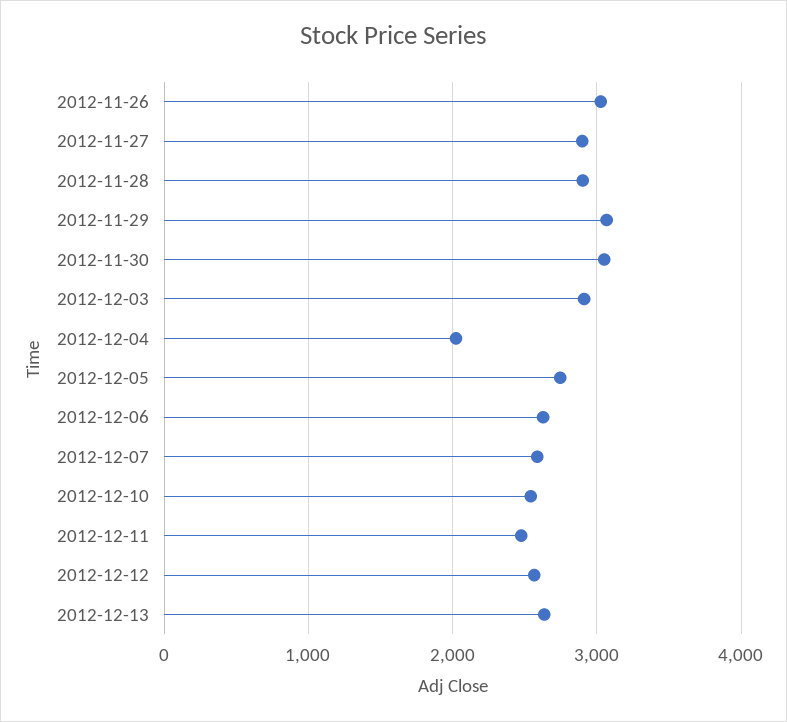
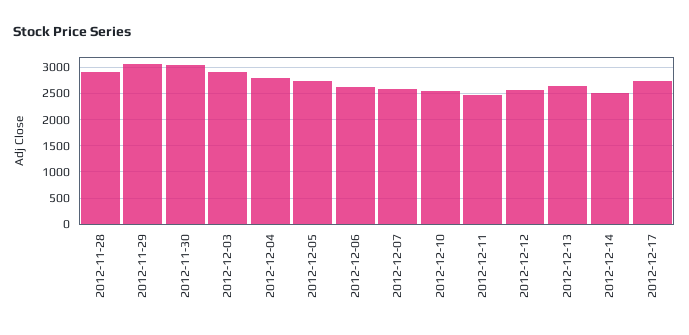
2012-11-26: 3000 -> none
2012-11-27: 2900 -> none
2012-12-04: 2000 -> 2750
2012-12-14: none -> 2500
2012-12-17: none -> 2750

